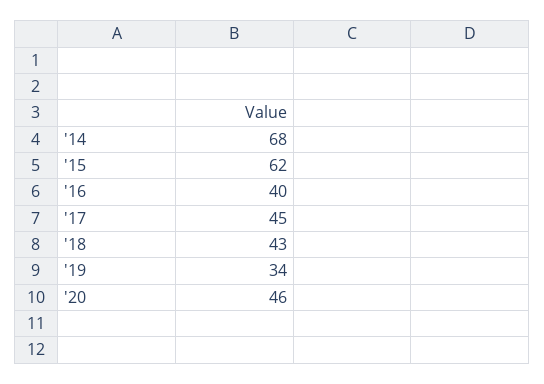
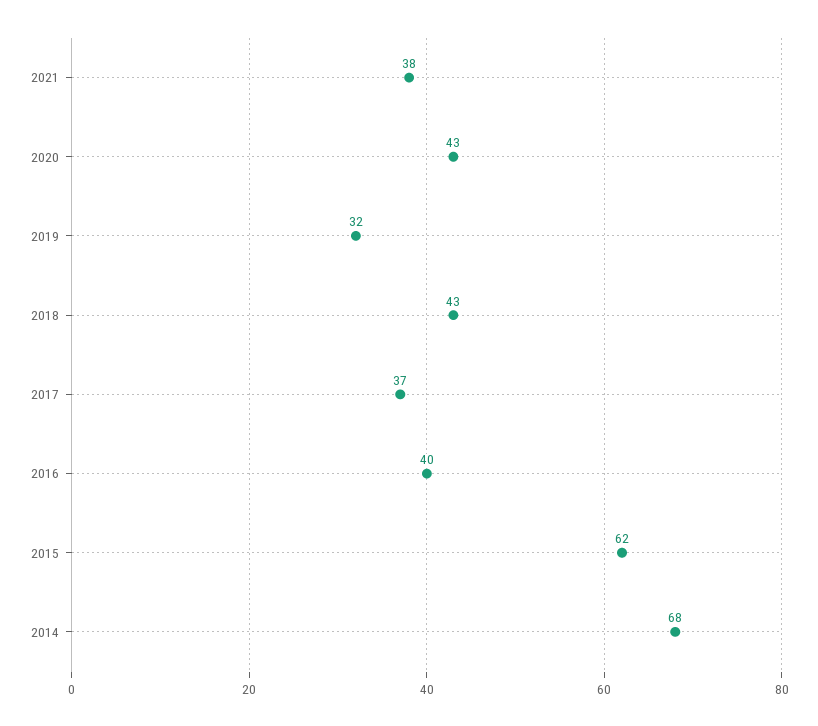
'17: 45 -> 37
'19: 34 -> 32
'20: 46 -> 43
2021: none -> 38

